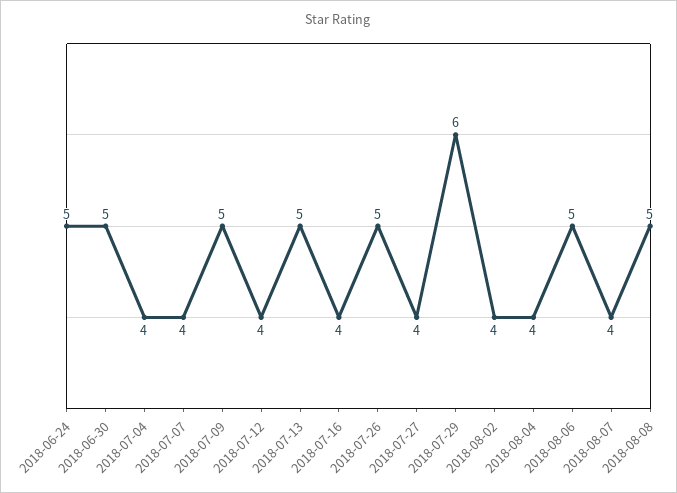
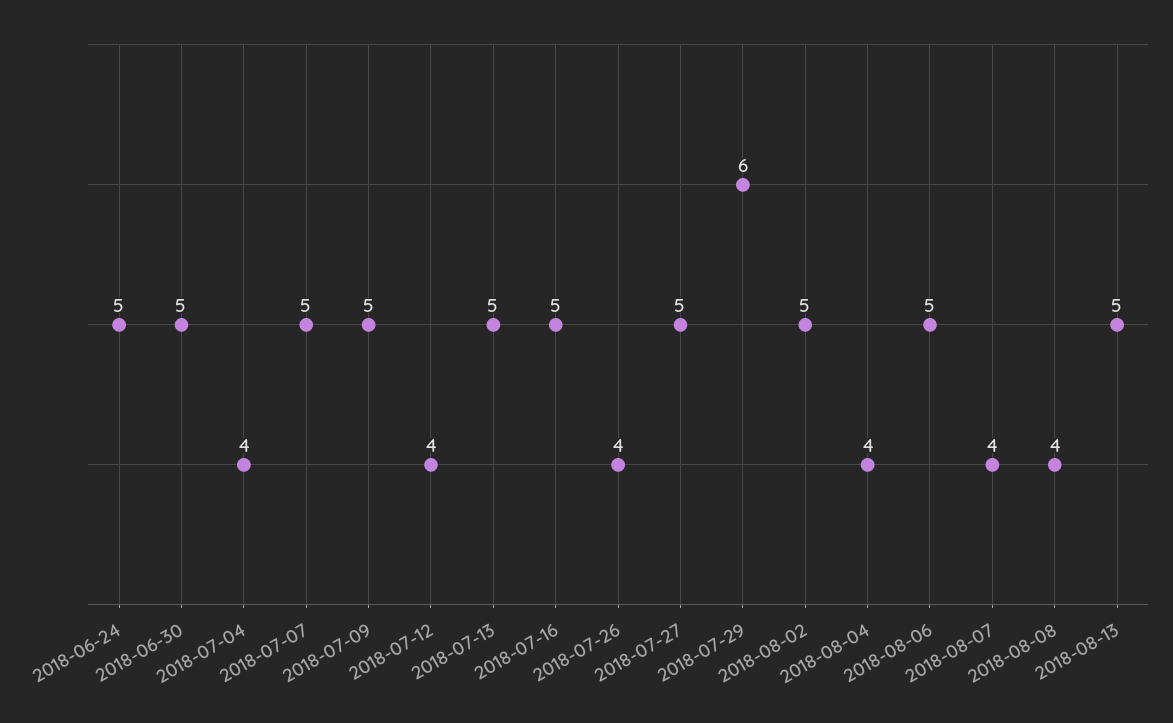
2018-07-07: 4 -> 5
2018-07-16: 4 -> 5
2018-07-26: 5 -> 4
2018-07-27: 4 -> 5
2018-08-02: 4 -> 5
2018-08-08: 5 -> 4
2018-08-13: none -> 5

